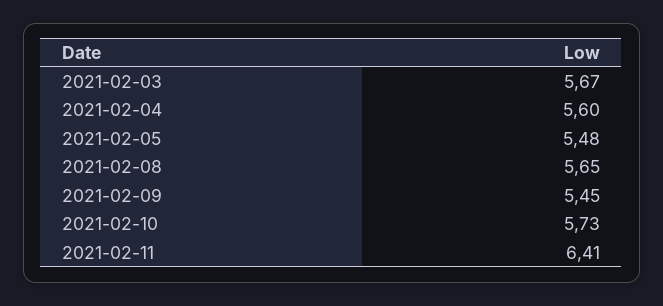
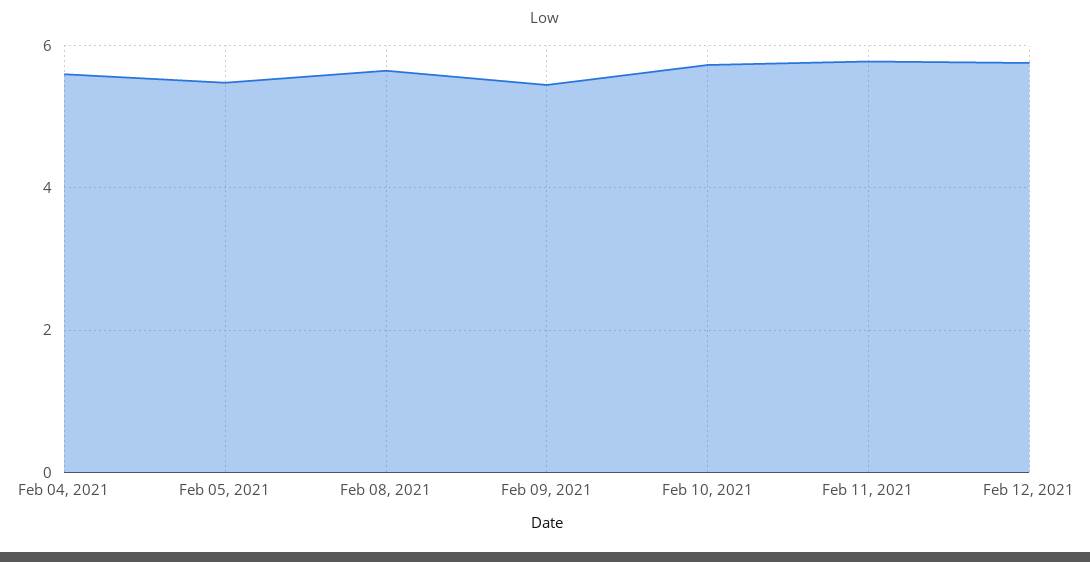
2021-02-03: 5.67 -> none
2021-02-11: 6.41 -> 5.8
Feb 12, 2021: none -> 5.8

